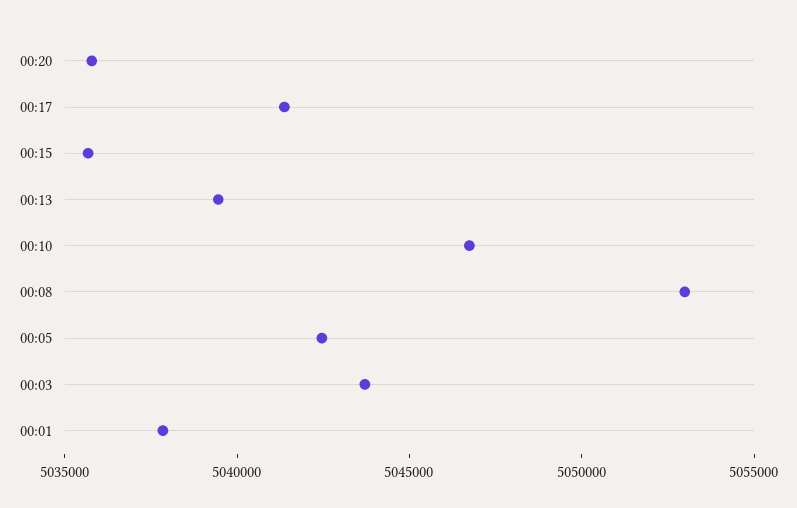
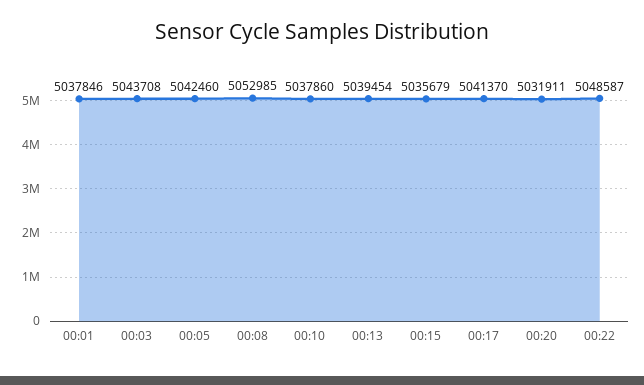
00:20: 5036000 -> 5031911
00:10: 5047000 -> 5037860
00:22: none -> 5048587

